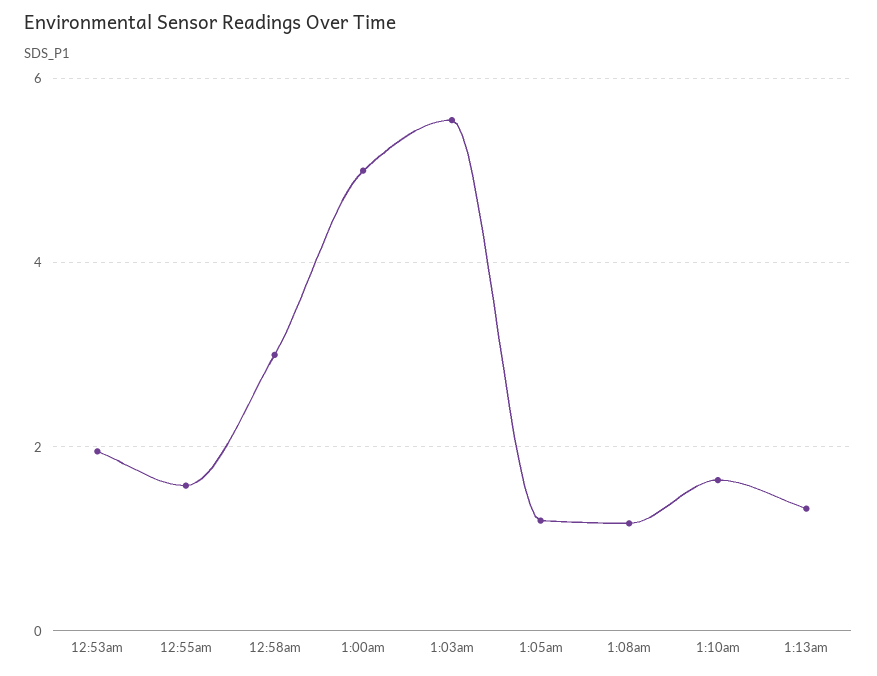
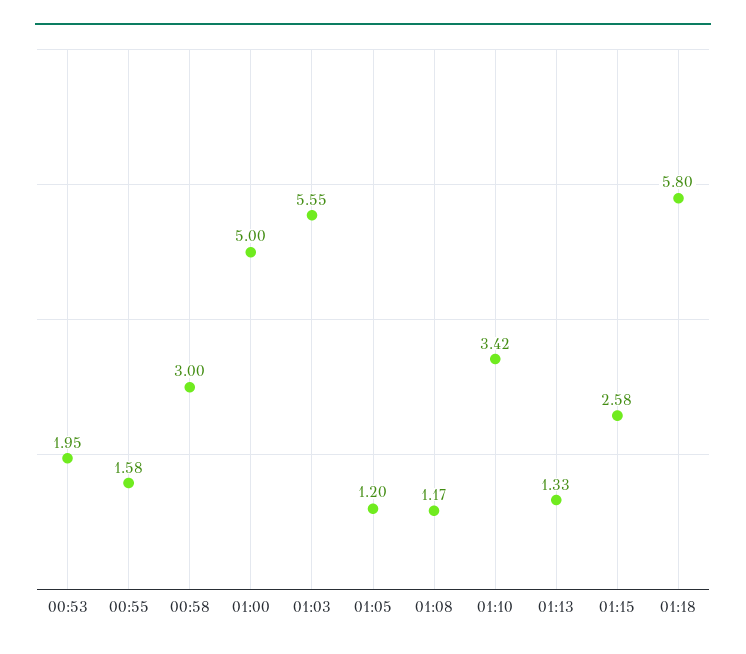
1:10am: 1.6 -> 3.42
01:15: none -> 2.58
01:18: none -> 5.8

